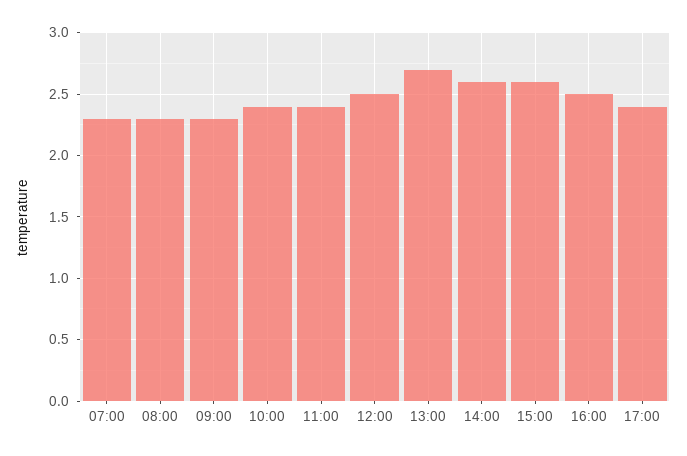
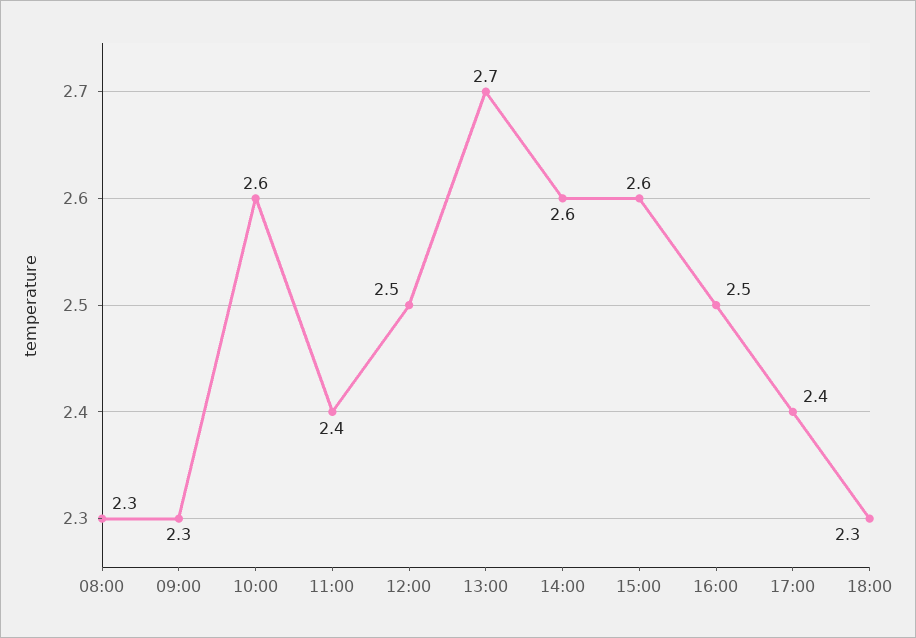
07:00: 2.3 -> none
10:00: 2.4 -> 2.6
18:00: none -> 2.3

